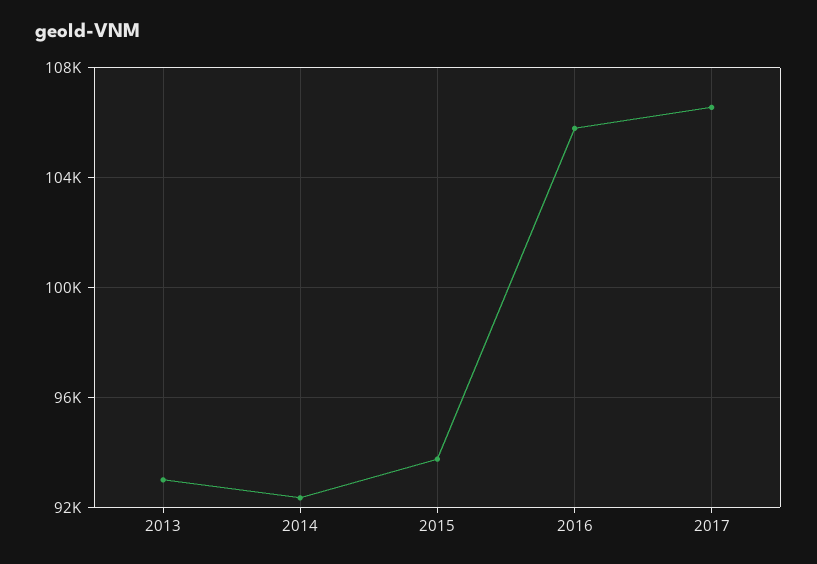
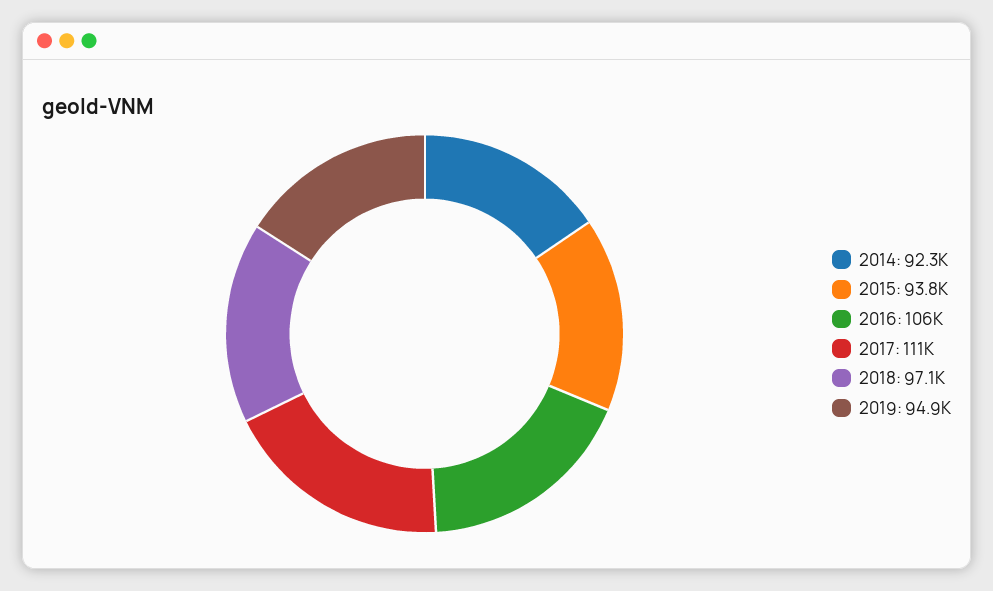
2013: 93000 -> none
2017: 106500 -> 111000
2018: none -> 97100
2019: none -> 94900

